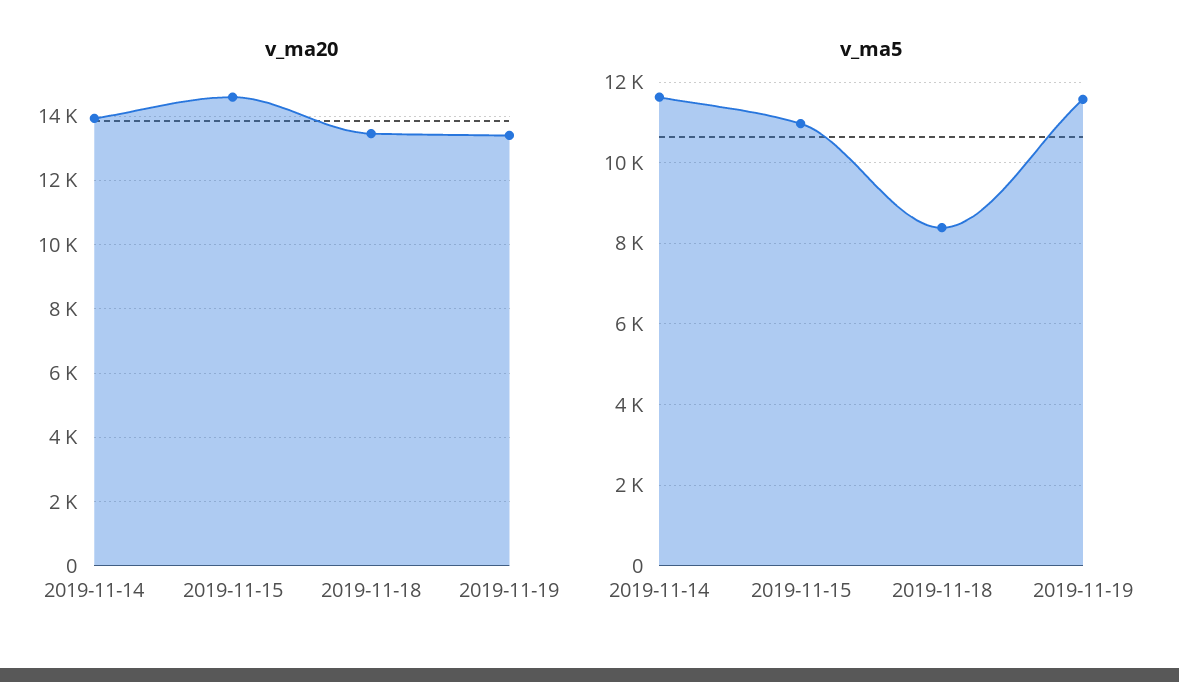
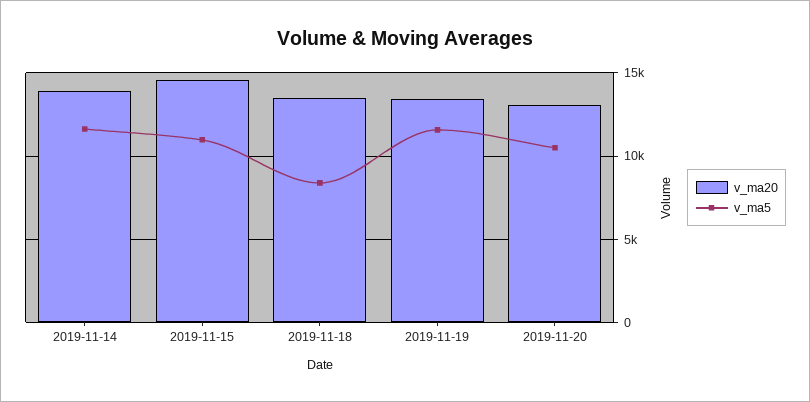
v_ma20, 2019-11-20: none -> 13000
v_ma5, 2019-11-20: none -> 10500

